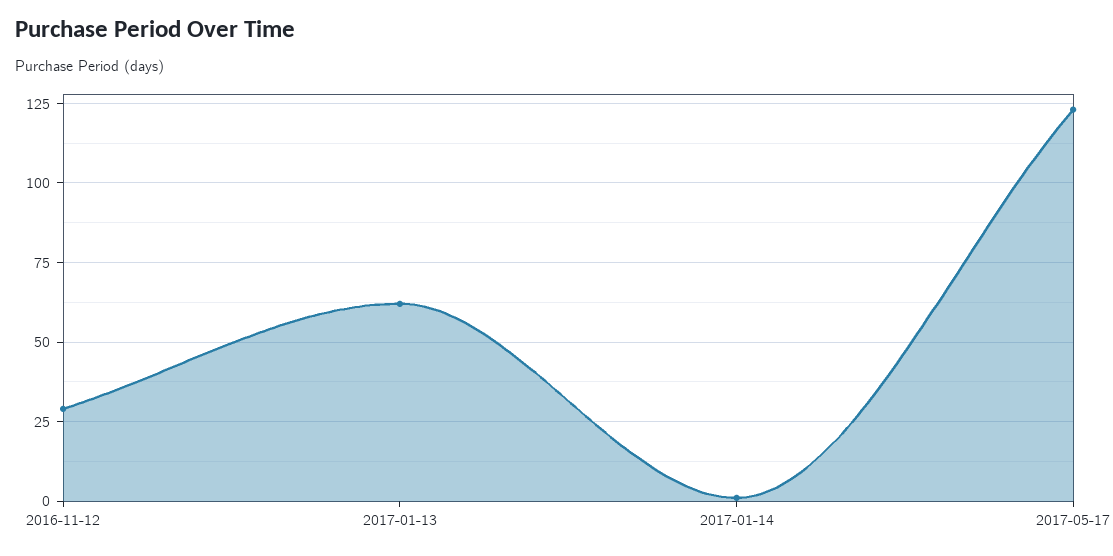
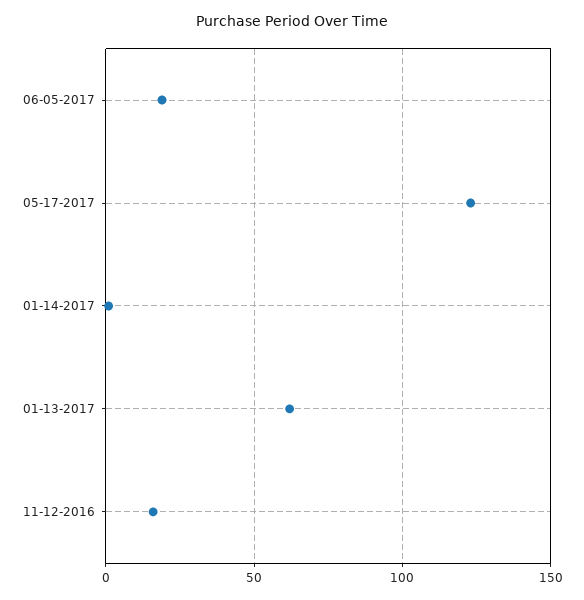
2016-11-12: 30 -> 15
06-05-2017: none -> 20

